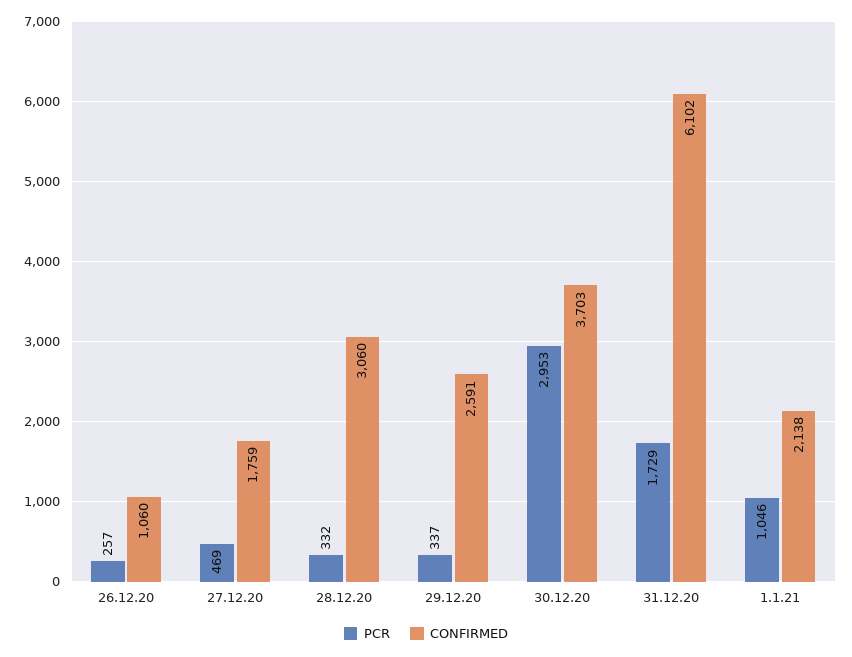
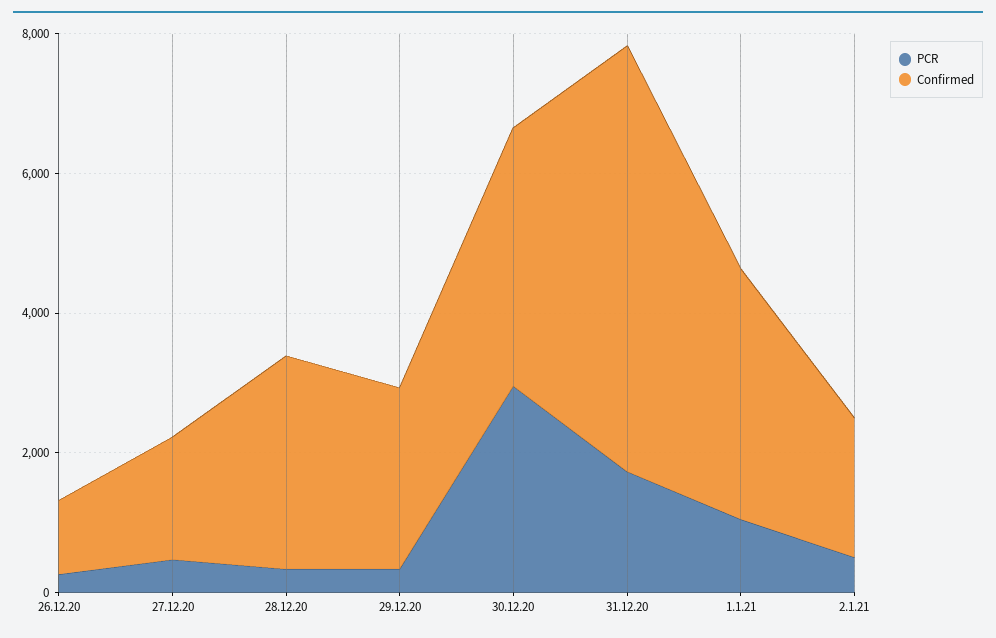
CONFIRMED, 1.1.21: 2138 -> 3500
PCR, 2.1.21: none -> 500
CONFIRMED, 2.1.21: none -> 2000

